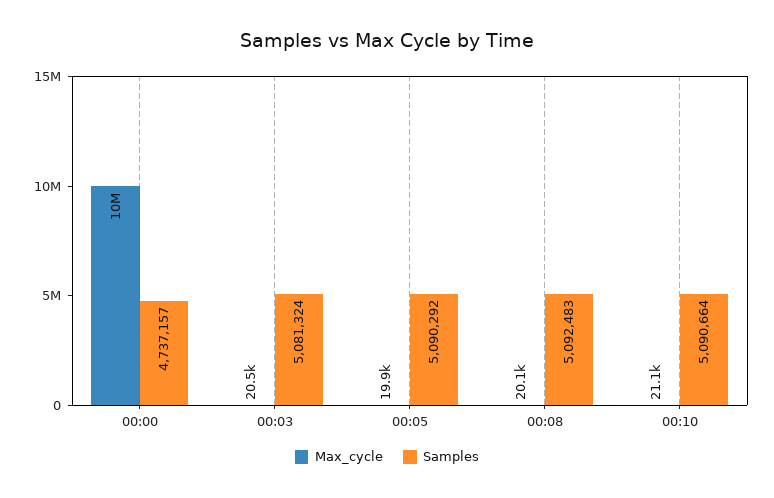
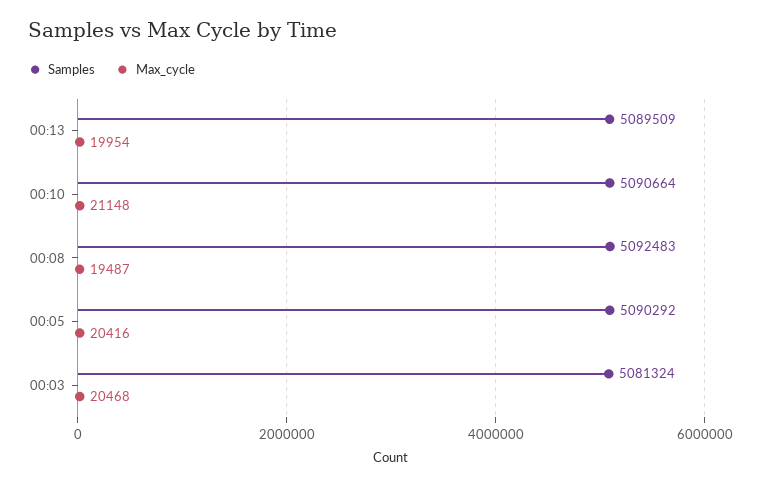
Max_cycle, 00:00: 10000000 -> none
Samples, 00:00: 4737157 -> none
Max_cycle, 00:05: 19900 -> 20416
Max_cycle, 00:08: 20100 -> 19487
Samples, 00:13: none -> 5089509
Max_cycle, 00:13: none -> 19954

